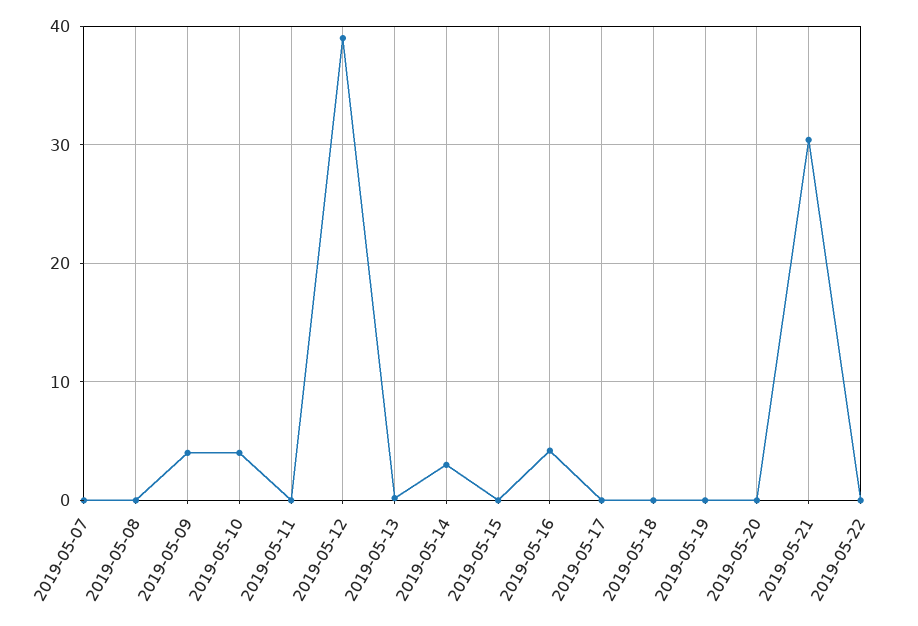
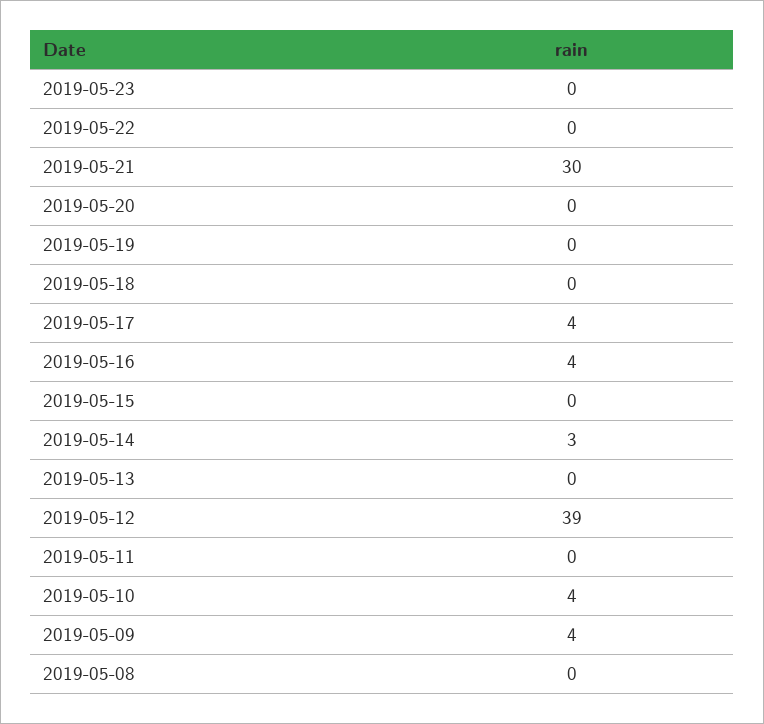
2019-05-07: 0 -> none
2019-05-17: 0 -> 4
2019-05-23: none -> 0

